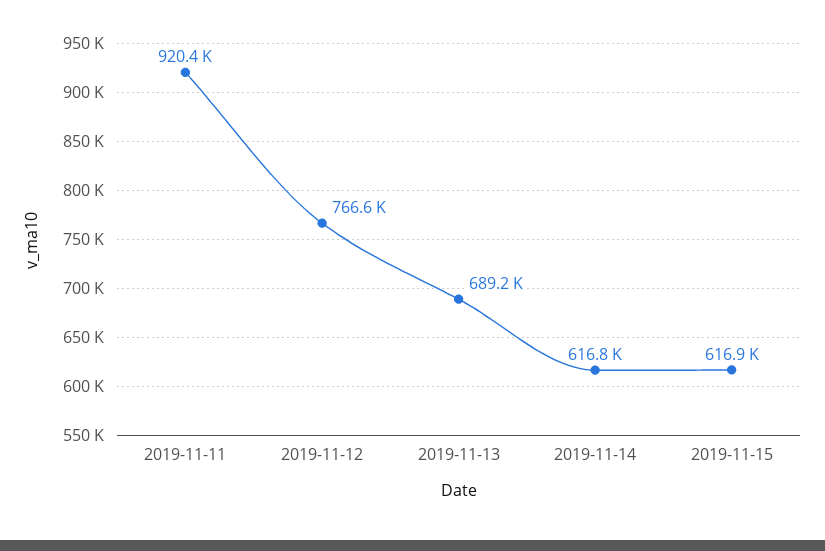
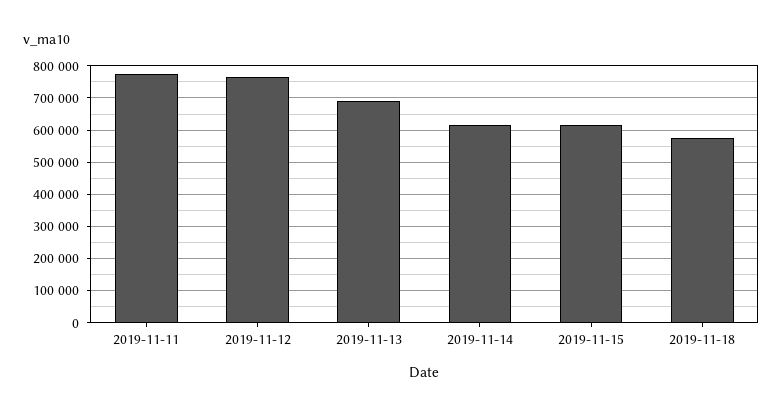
2019-11-11: 920400 -> 780000
2019-11-18: none -> 580000

